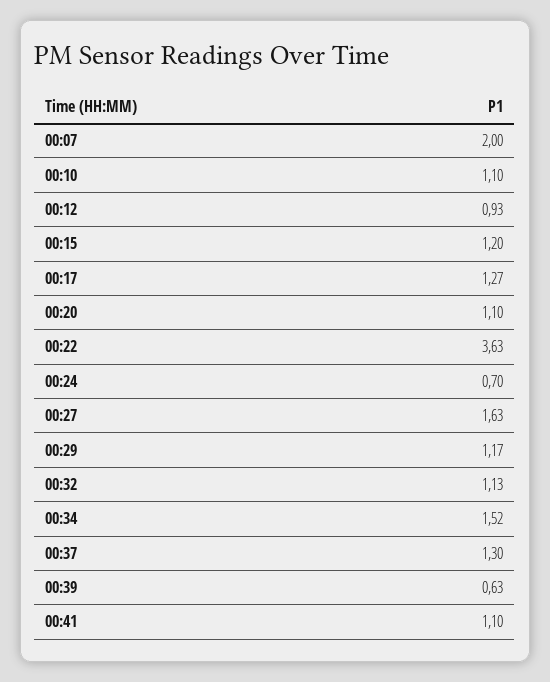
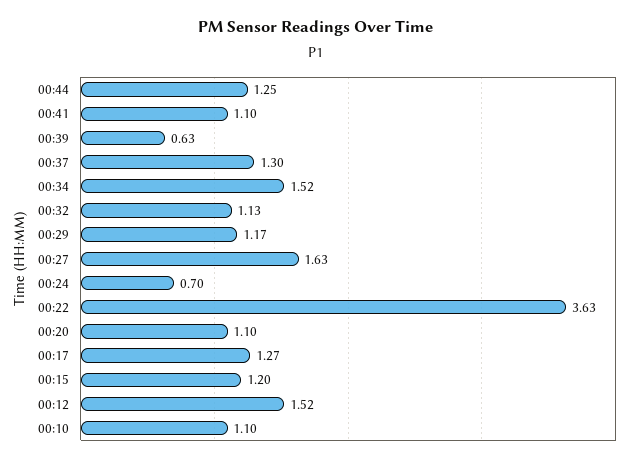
00:07: 2 -> none
00:12: 0.93 -> 1.52
00:44: none -> 1.25

